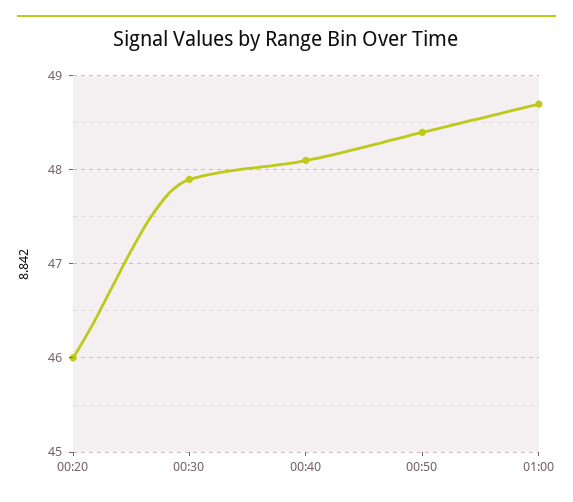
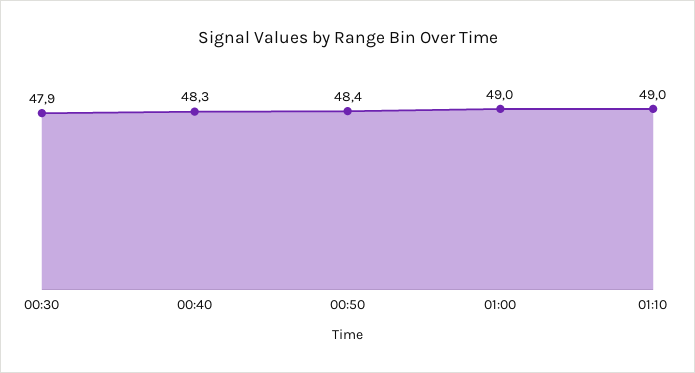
00:20: 46 -> none
00:40: 48.1 -> 48.3
01:00: 48.7 -> 49
01:10: none -> 49

